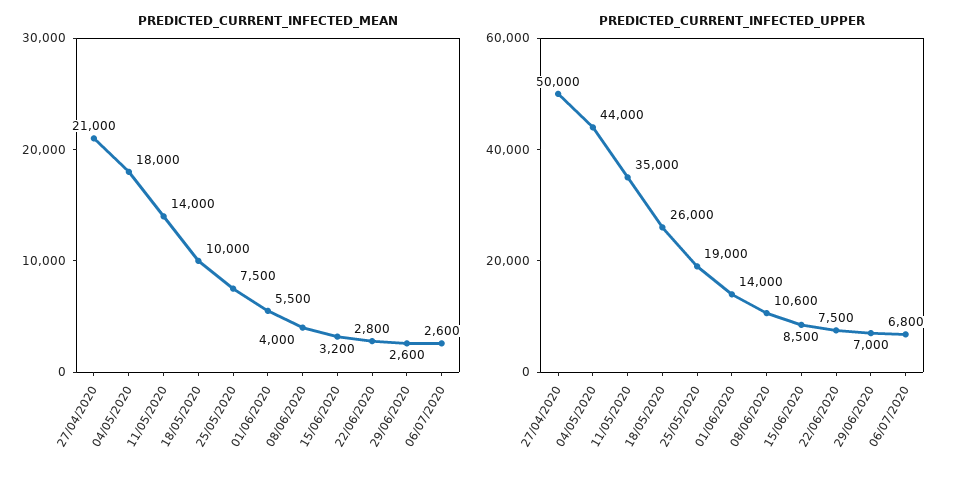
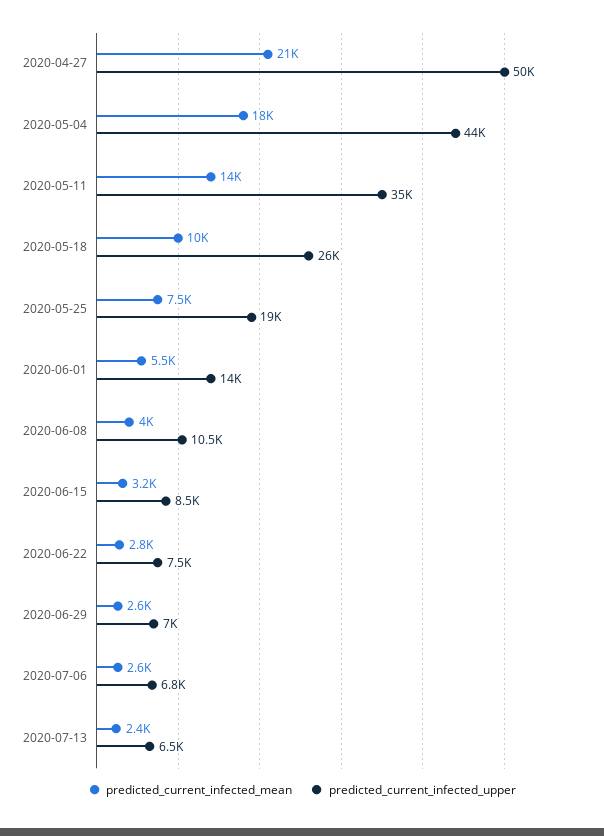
PREDICTED_CURRENT_INFECTED_UPPER, 08/06/2020: 10600 -> 10500
PREDICTED_CURRENT_INFECTED_MEAN, 2020-07-13: none -> 2400
PREDICTED_CURRENT_INFECTED_UPPER, 2020-07-13: none -> 6500

